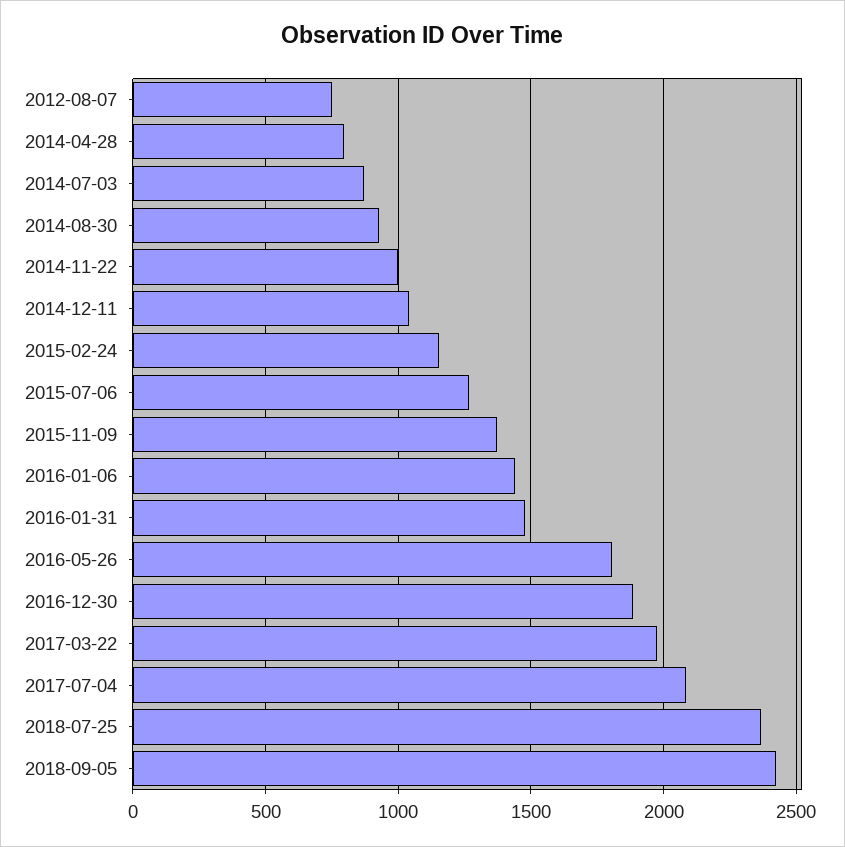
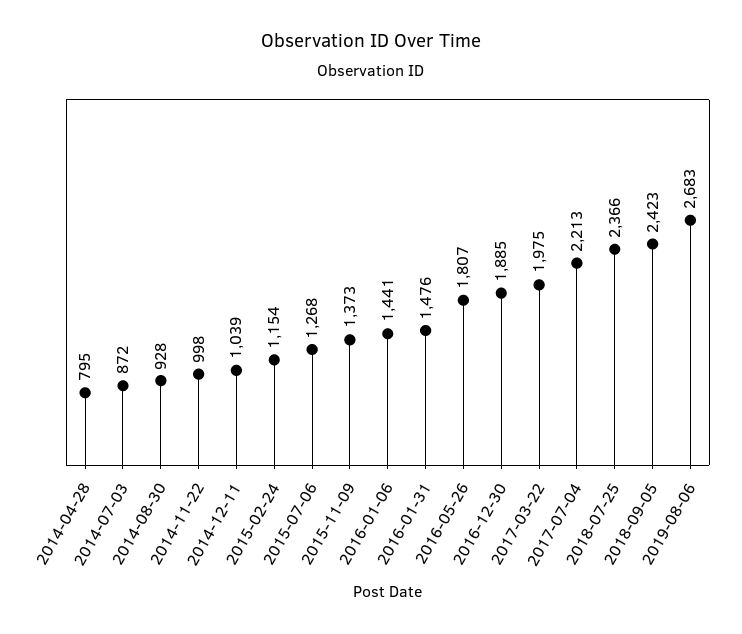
2012-08-07: 750 -> none
2017-07-04: 2100 -> 2213
2019-08-06: none -> 2683

